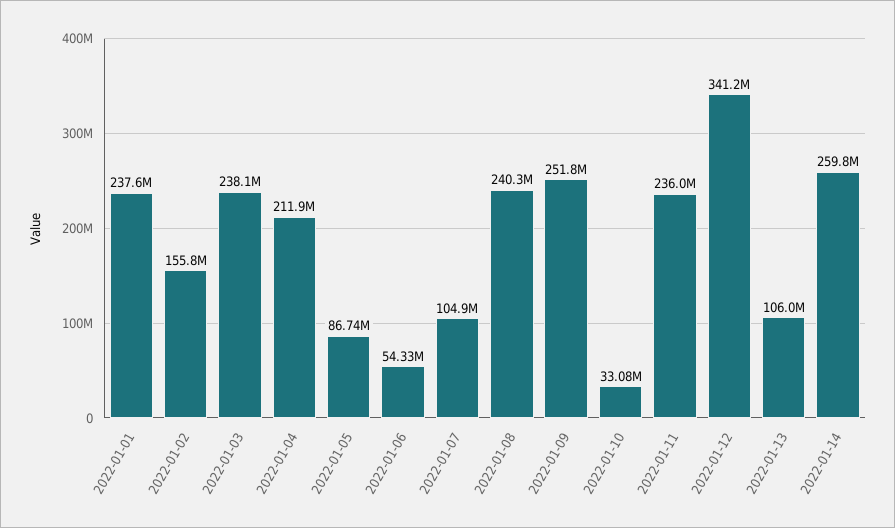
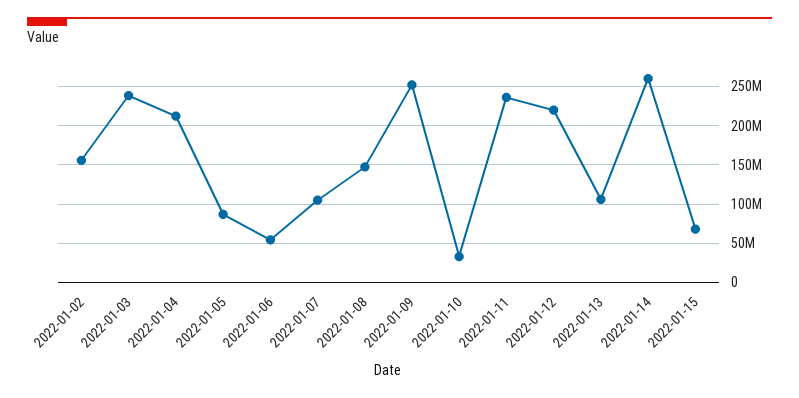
2022-01-01: 237600000 -> none
2022-01-08: 240300000 -> 150000000
2022-01-12: 341200000 -> 220000000
2022-01-15: none -> 70000000

